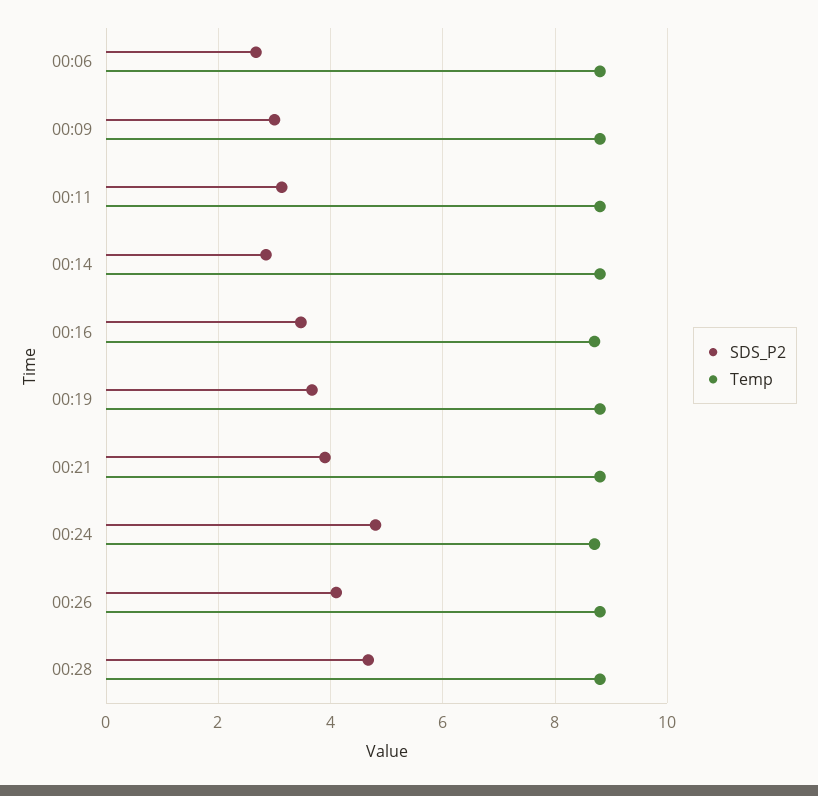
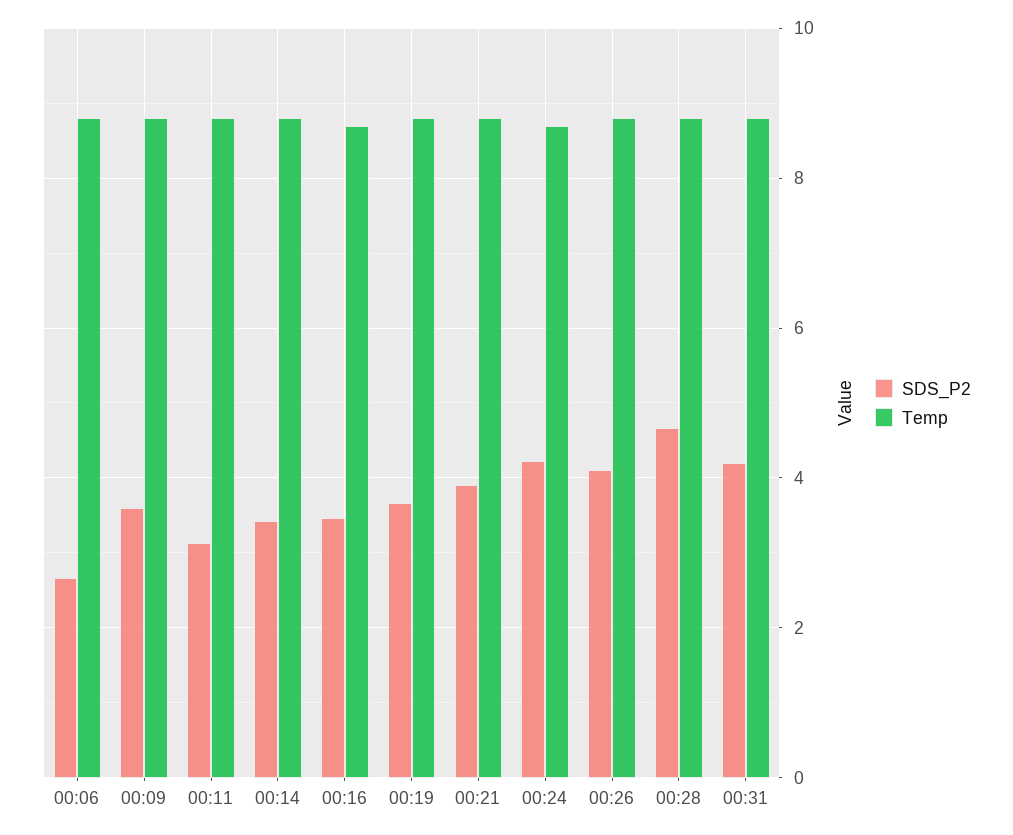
SDS_P2, 00:09: 3 -> 3.6
SDS_P2, 00:14: 2.8 -> 3.4
SDS_P2, 00:24: 4.8 -> 4.2
SDS_P2, 00:31: none -> 4.2
Temp, 00:31: none -> 8.8

